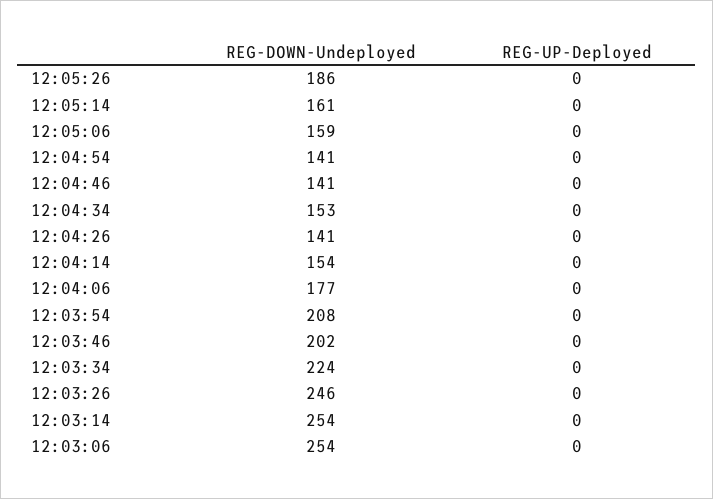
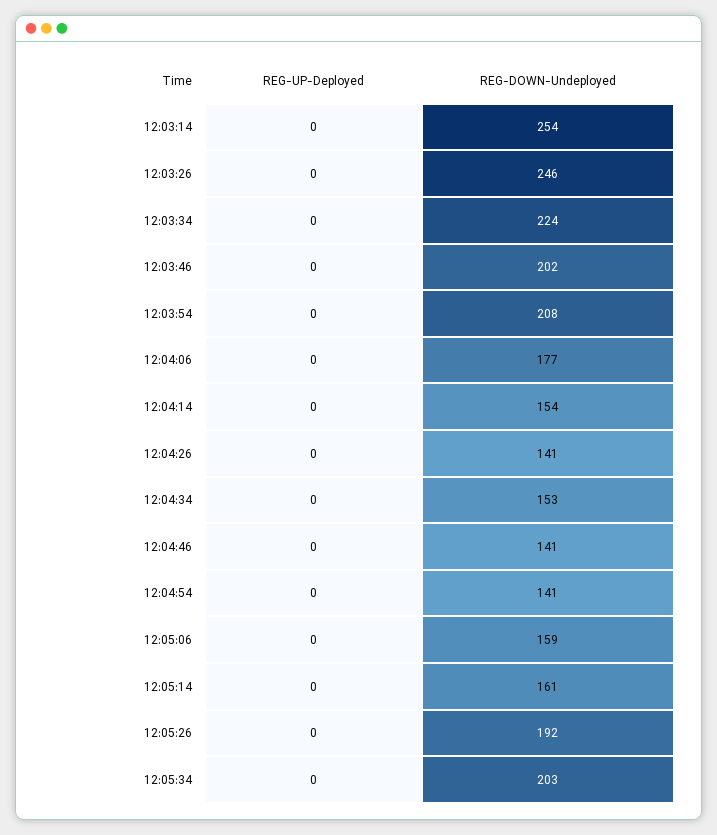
REG-DOWN-Undeployed, 12:05:26: 186 -> 192
REG-DOWN-Undeployed, 12:03:06: 254 -> none
REG-UP-Deployed, 12:03:06: 0 -> none
REG-UP-Deployed, 12:05:34: none -> 0
REG-DOWN-Undeployed, 12:05:34: none -> 203

